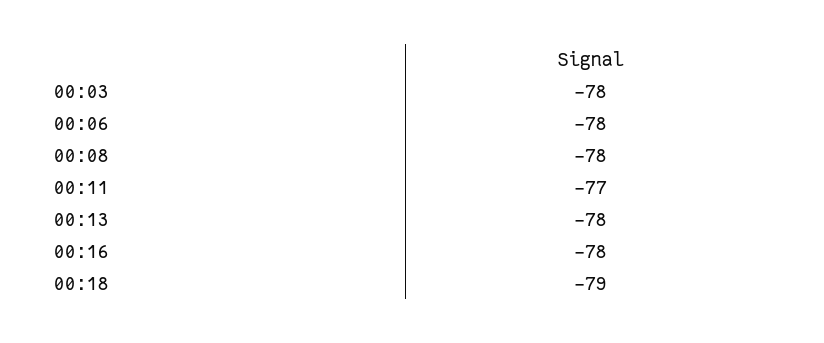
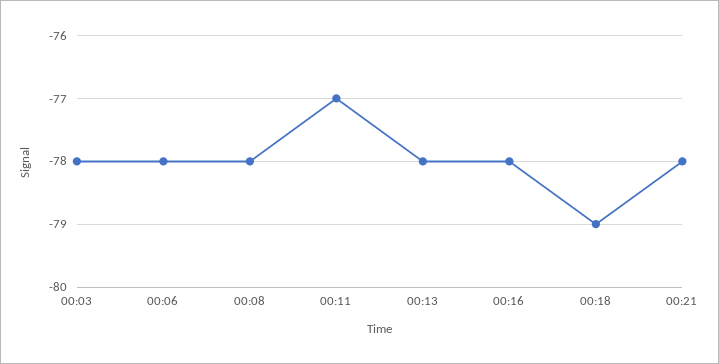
00:21: none -> -78

